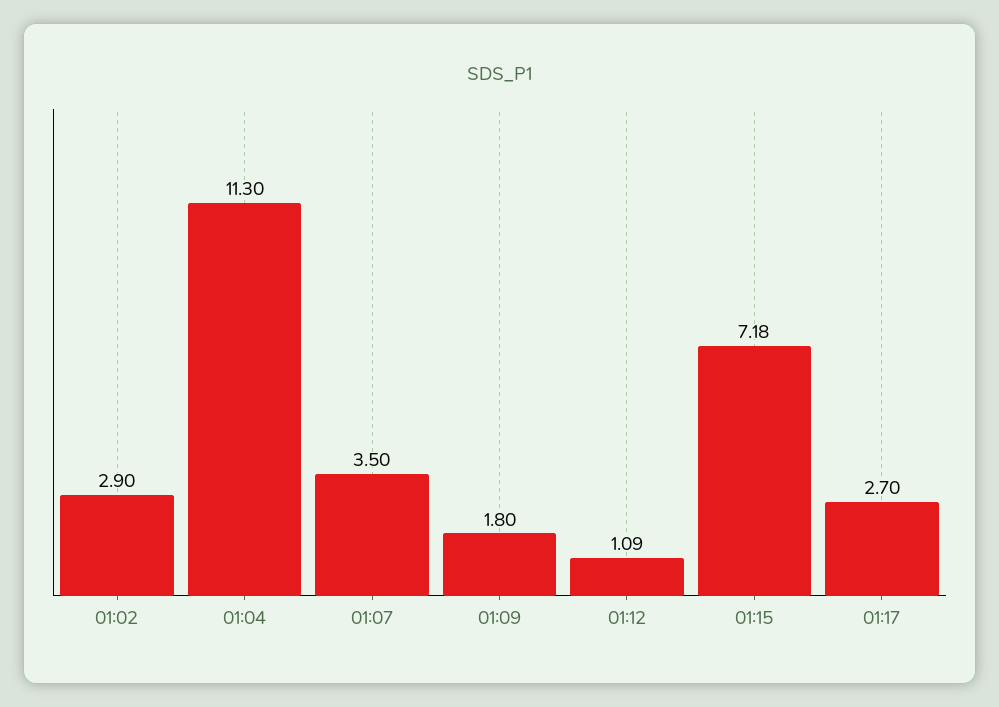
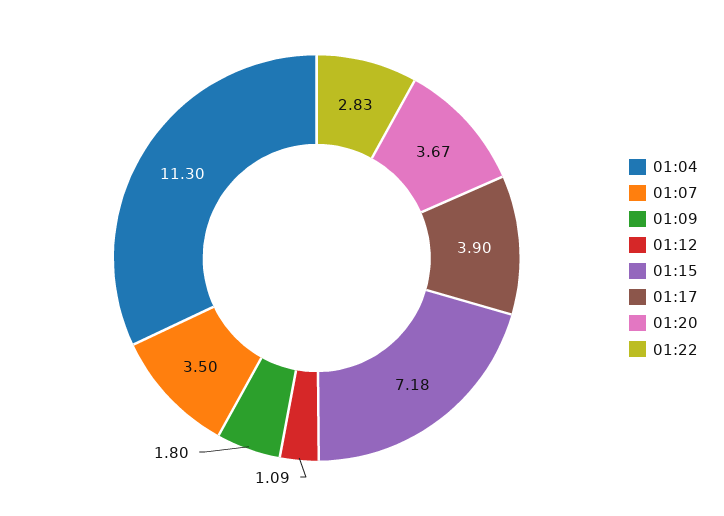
01:02: 2.9 -> none
01:17: 2.7 -> 3.9
01:20: none -> 3.67
01:22: none -> 2.83

